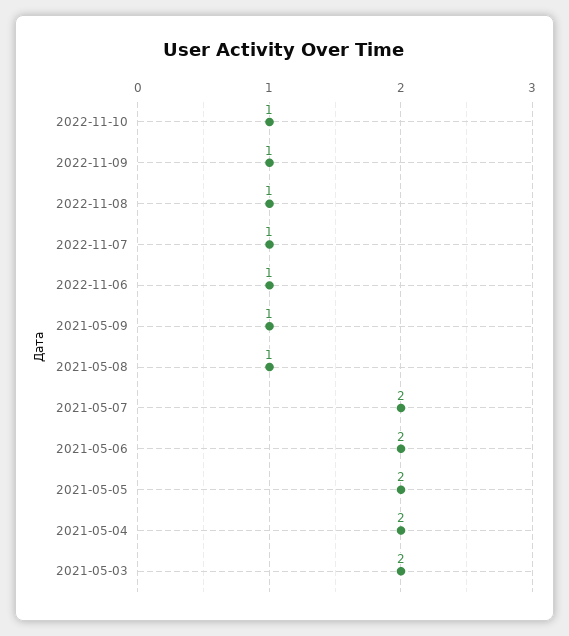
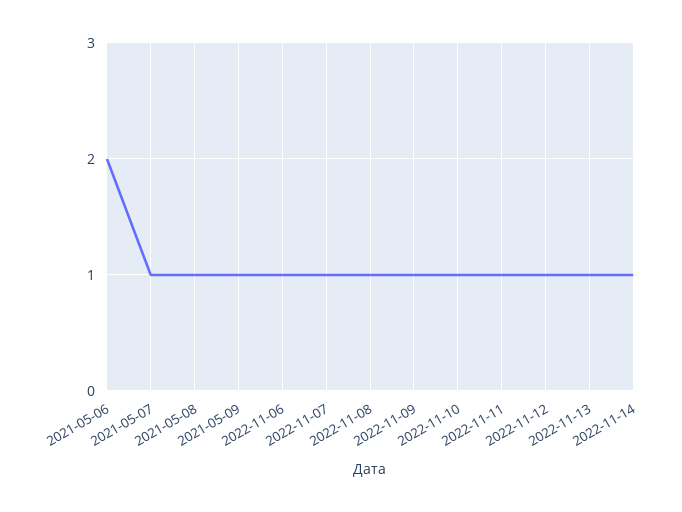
2021-05-07: 2 -> 1
2021-05-05: 2 -> none
2021-05-04: 2 -> none
2021-05-03: 2 -> none
2022-11-11: none -> 1
2022-11-12: none -> 1
2022-11-13: none -> 1
2022-11-14: none -> 1

